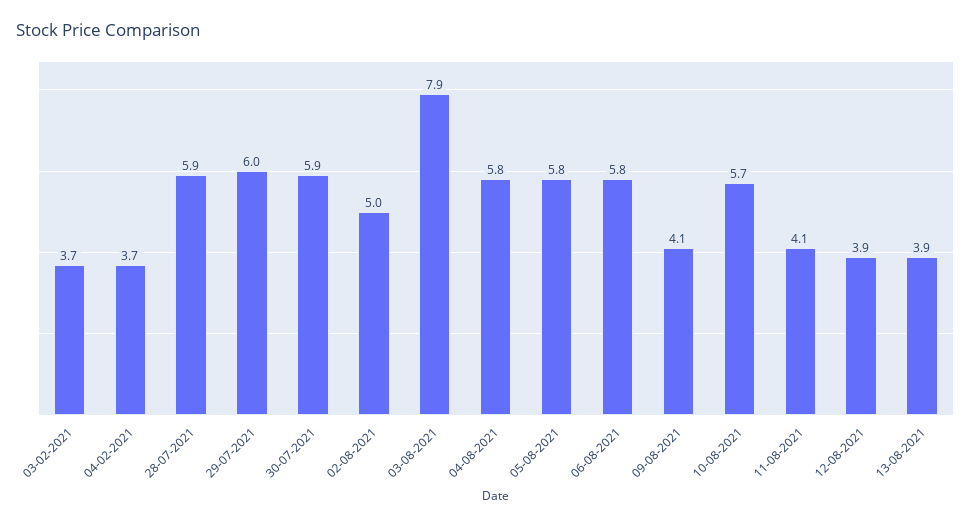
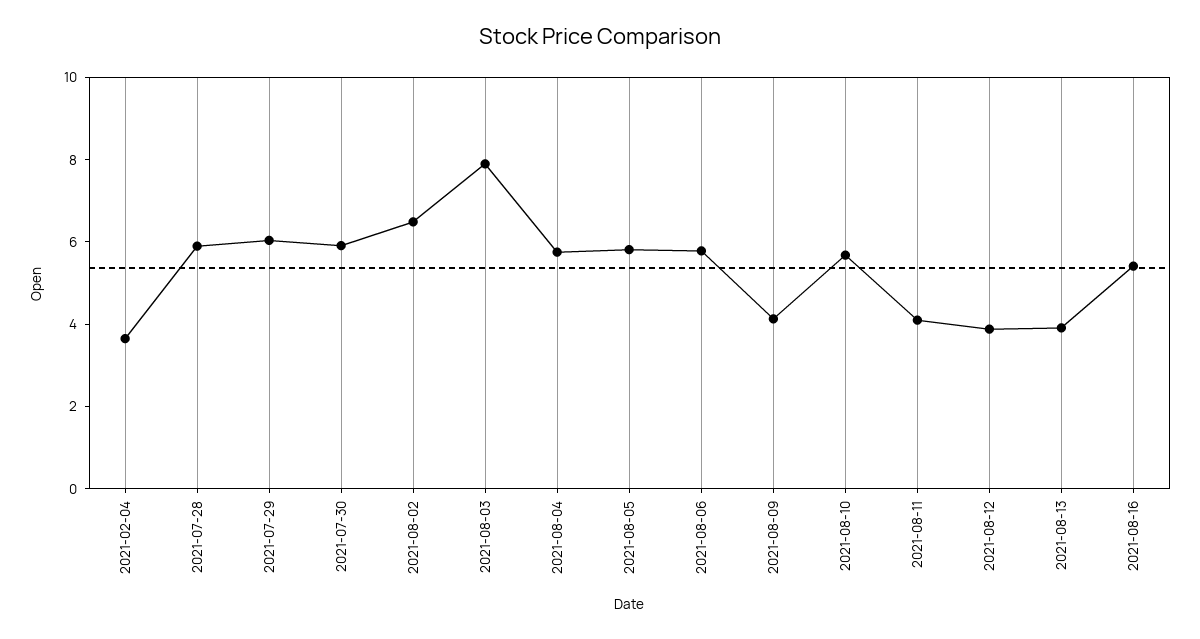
03-02-2021: 3.7 -> none
02-08-2021: 5 -> 6.5
2021-08-16: none -> 5.5

